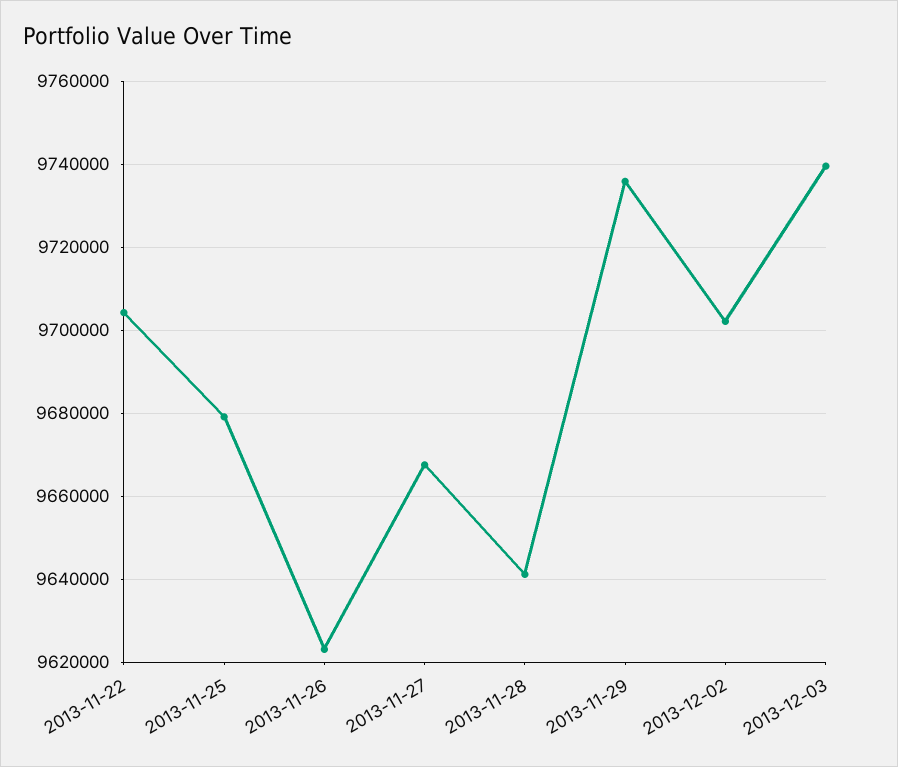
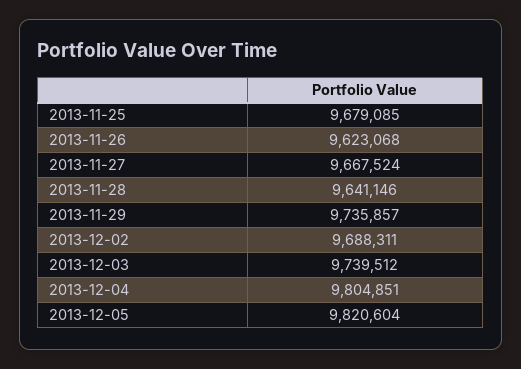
2013-11-22: 9704000 -> none
2013-12-02: 9702000 -> 9688311
2013-12-04: none -> 9804851
2013-12-05: none -> 9820604

